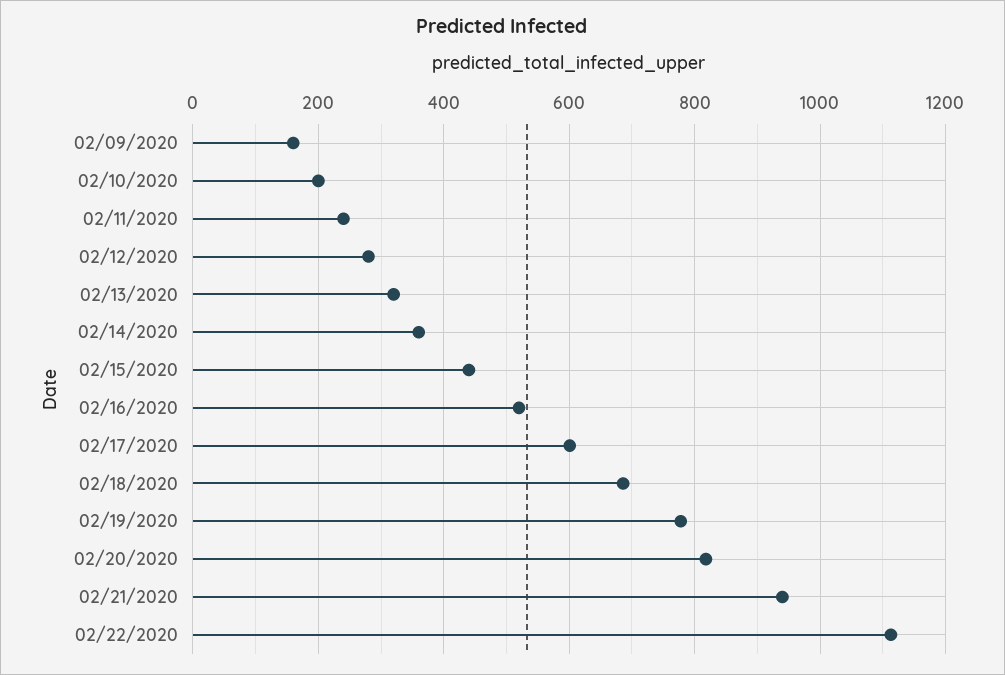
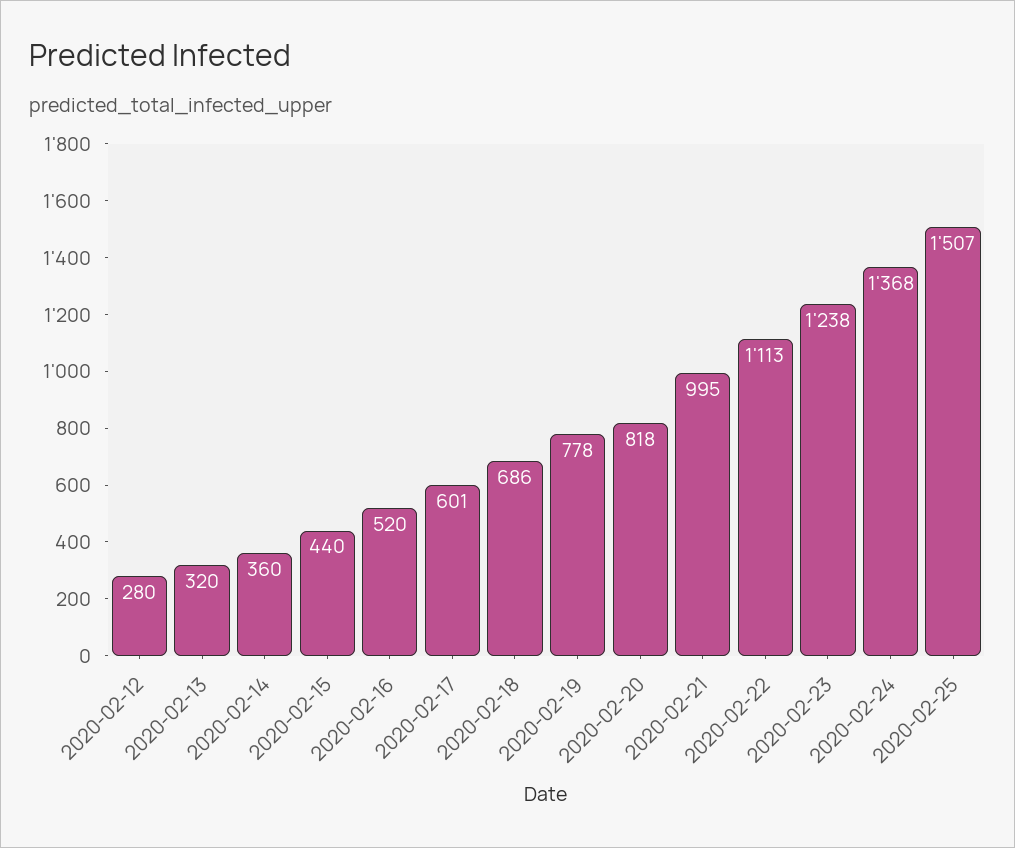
02/09/2020: 160 -> none
02/10/2020: 200 -> none
02/11/2020: 240 -> none
02/21/2020: 940 -> 995
2020-02-23: none -> 1238
2020-02-24: none -> 1368
2020-02-25: none -> 1507

